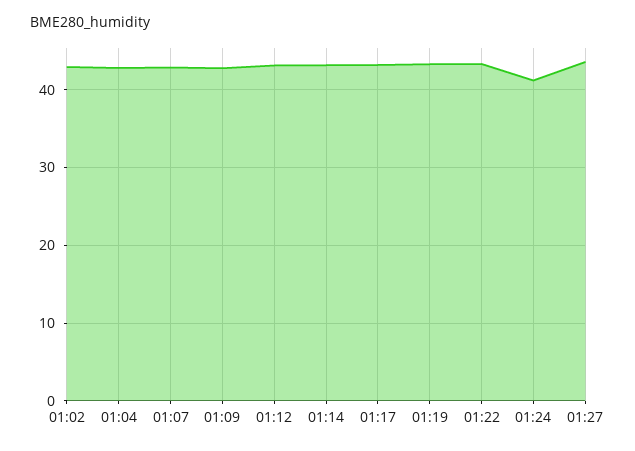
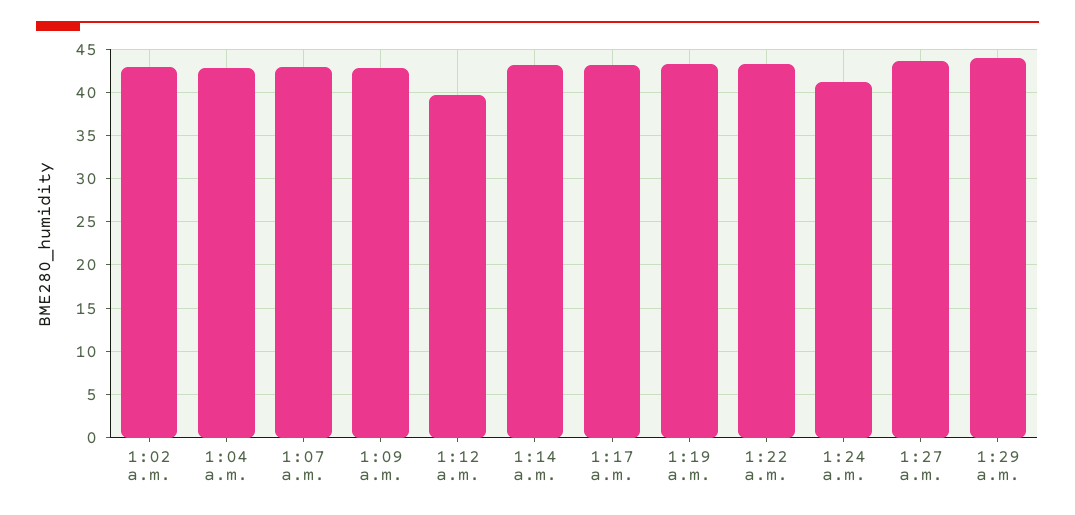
01:12: 43 -> 40
1:29 a.m.: none -> 44

